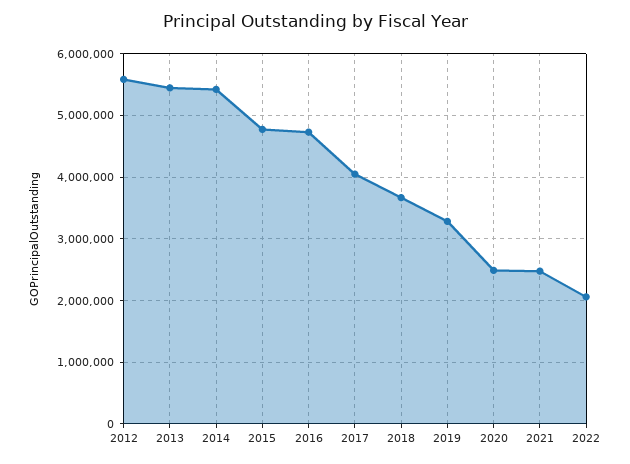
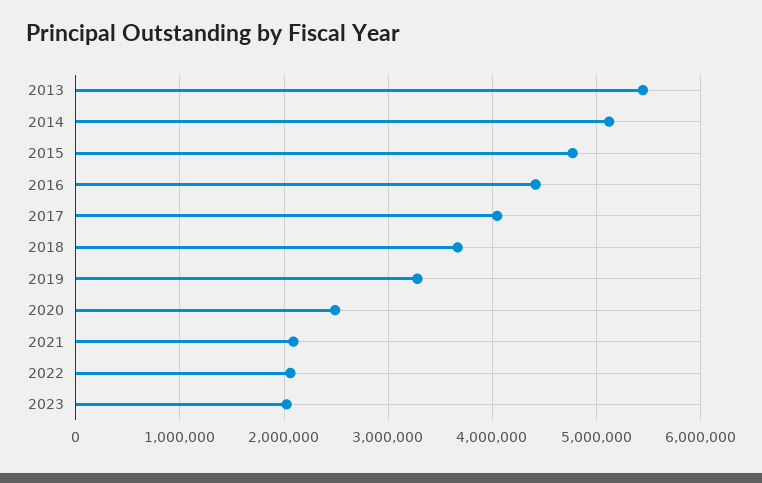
2012: 5600000 -> none
2014: 5400000 -> 5100000
2016: 4700000 -> 4400000
2021: 2500000 -> 2100000
2023: none -> 2000000

